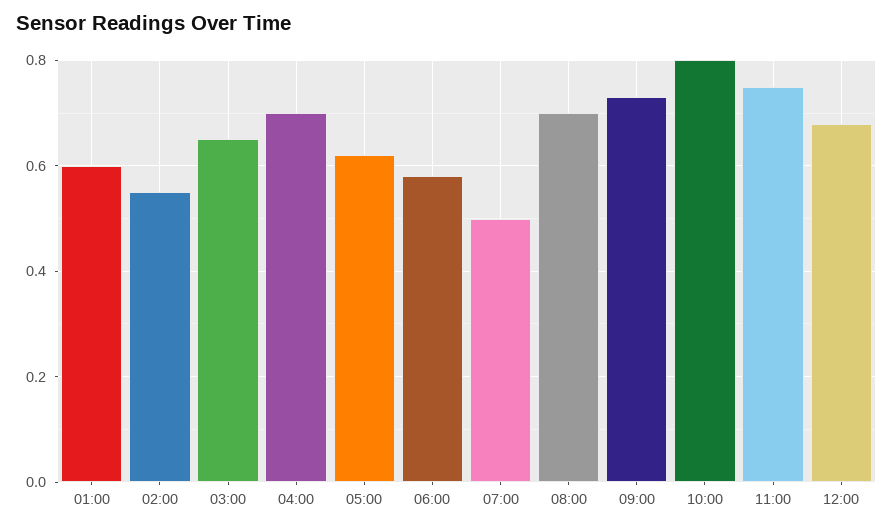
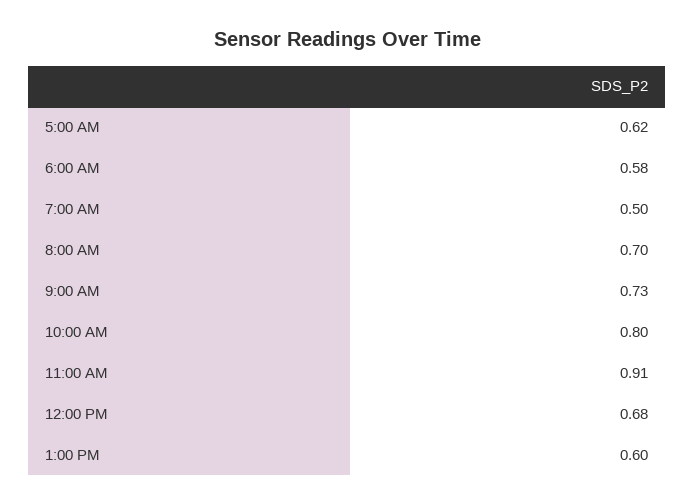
01:00: 0.6 -> none
02:00: 0.55 -> none
03:00: 0.65 -> none
04:00: 0.7 -> none
11:00: 0.75 -> 0.91
1:00 PM: none -> 0.6

